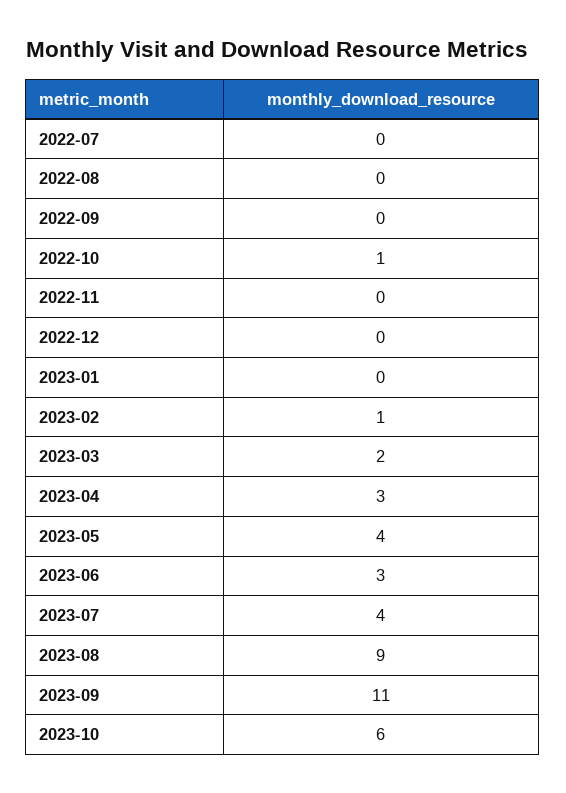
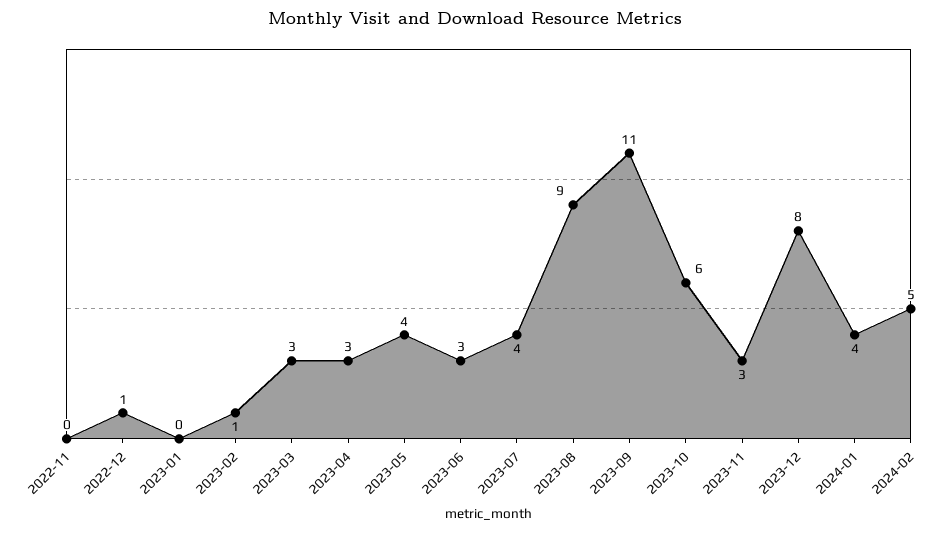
2022-07: 0 -> none
2022-08: 0 -> none
2022-09: 0 -> none
2022-10: 1 -> none
2022-12: 0 -> 1
2023-03: 2 -> 3
2023-11: none -> 3
2023-12: none -> 8
2024-01: none -> 4
2024-02: none -> 5

